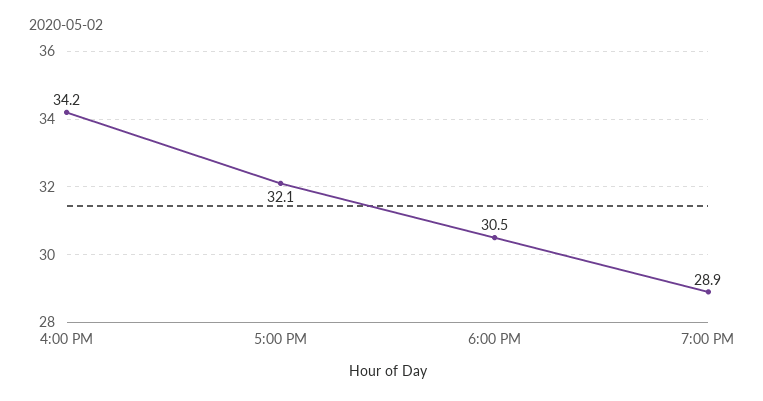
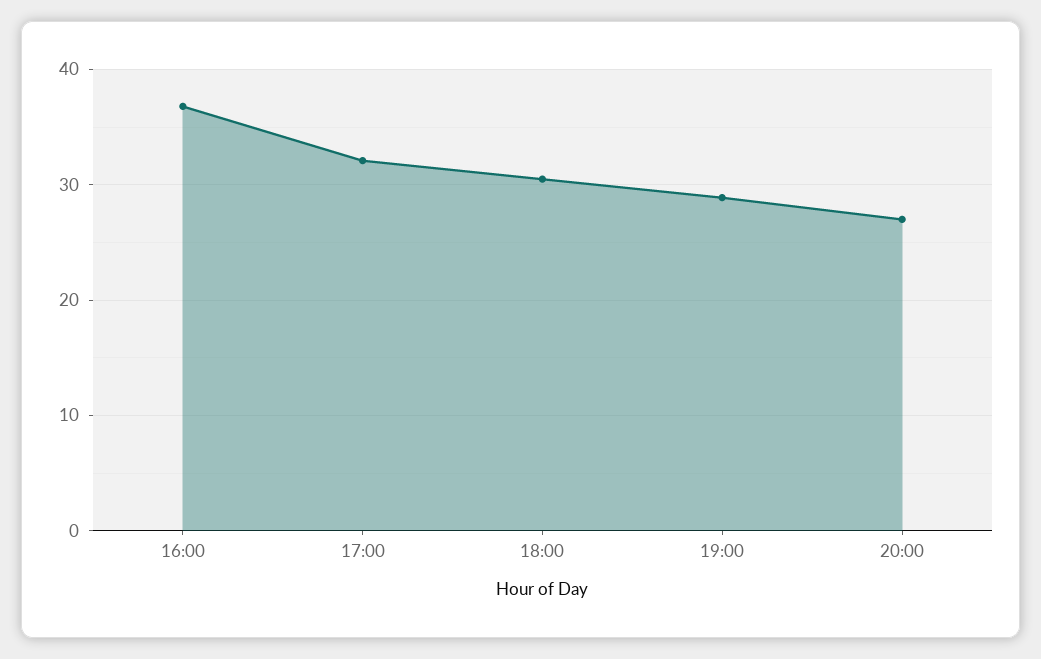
4:00 PM: 34.2 -> 37
20:00: none -> 27

